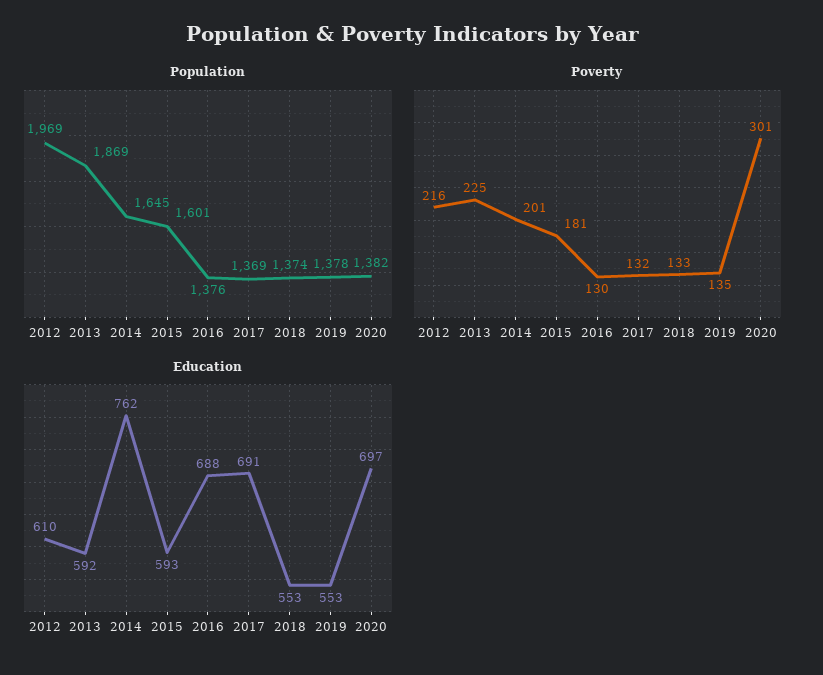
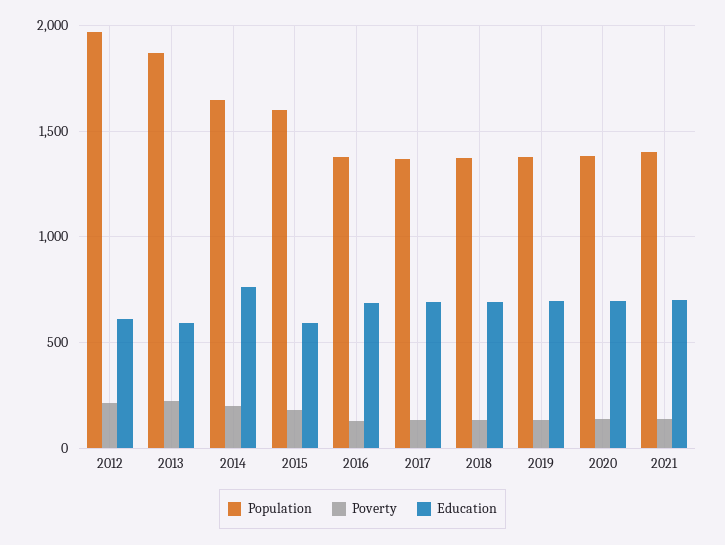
Poverty, 2020: 301 -> 150
Education, 2018: 553 -> 700
Education, 2019: 553 -> 700
Population, 2021: none -> 1400
Poverty, 2021: none -> 150
Education, 2021: none -> 700

